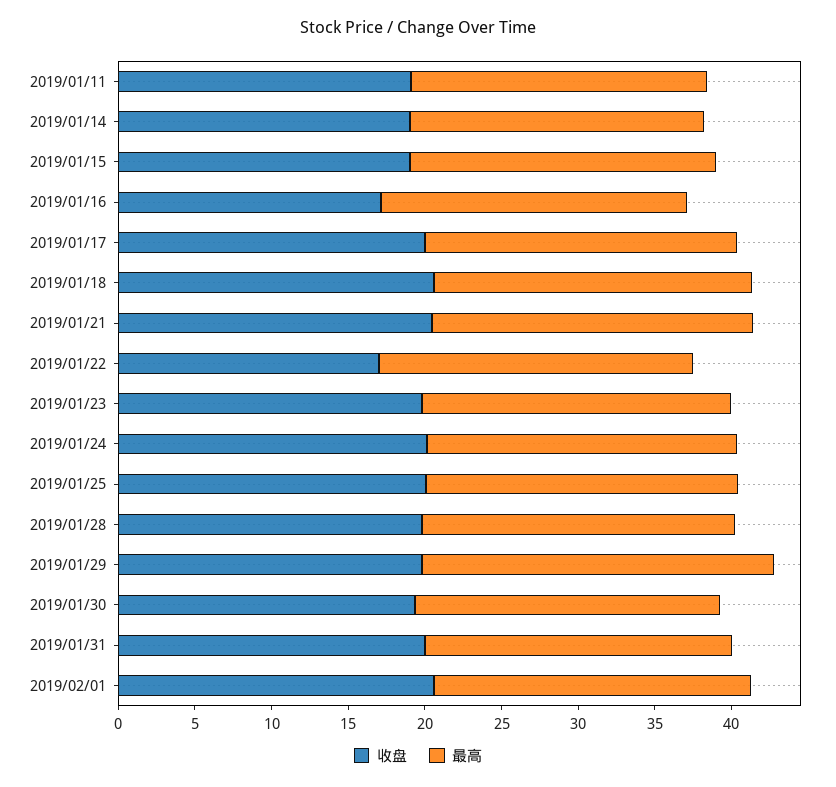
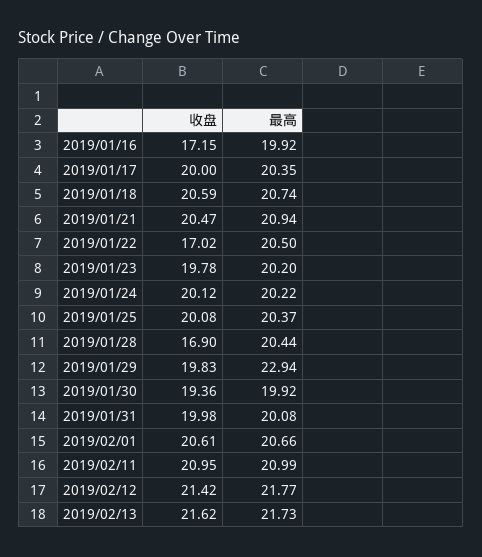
收盘, 2019/01/11: 19 -> none
最高, 2019/01/11: 19 -> none
收盘, 2019/01/14: 19 -> none
最高, 2019/01/14: 19 -> none
收盘, 2019/01/15: 19 -> none
最高, 2019/01/15: 20 -> none
收盘, 2019/01/28: 20 -> 16.9
收盘, 2019/02/11: none -> 20.95
最高, 2019/02/11: none -> 20.99
收盘, 2019/02/12: none -> 21.42
最高, 2019/02/12: none -> 21.77
收盘, 2019/02/13: none -> 21.62
最高, 2019/02/13: none -> 21.73

